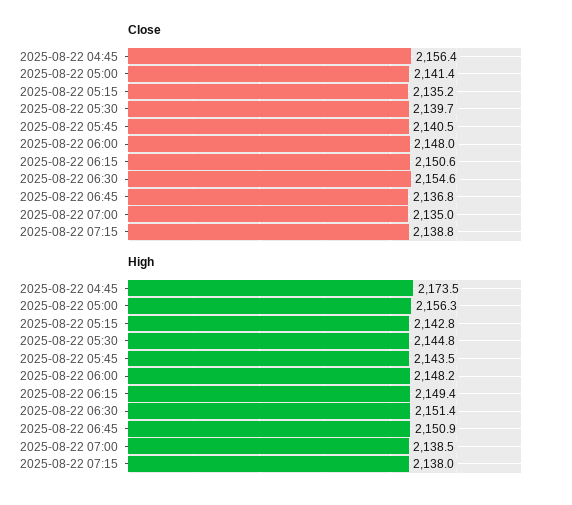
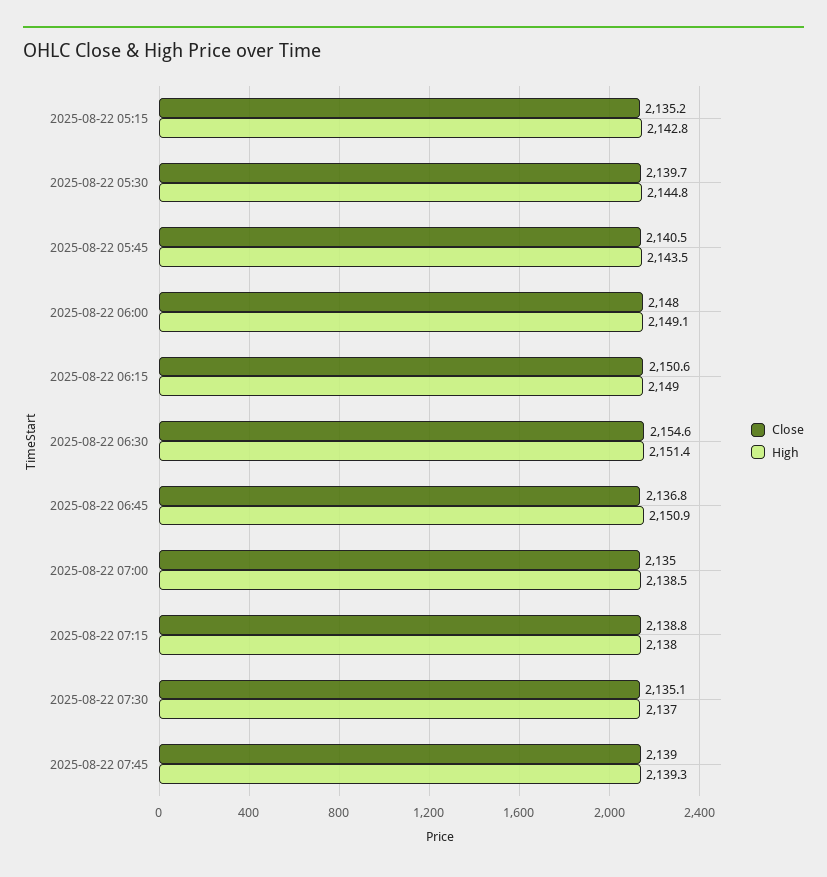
Close, 2025-08-22 04:45: 2156.4 -> none
Close, 2025-08-22 05:00: 2141.4 -> none
High, 2025-08-22 04:45: 2173.5 -> none
High, 2025-08-22 05:00: 2156.3 -> none
High, 2025-08-22 06:00: 2148.2 -> 2149.1
High, 2025-08-22 06:15: 2149.4 -> 2149
Close, 2025-08-22 07:30: none -> 2135.1
High, 2025-08-22 07:30: none -> 2137
Close, 2025-08-22 07:45: none -> 2139
High, 2025-08-22 07:45: none -> 2139.3

